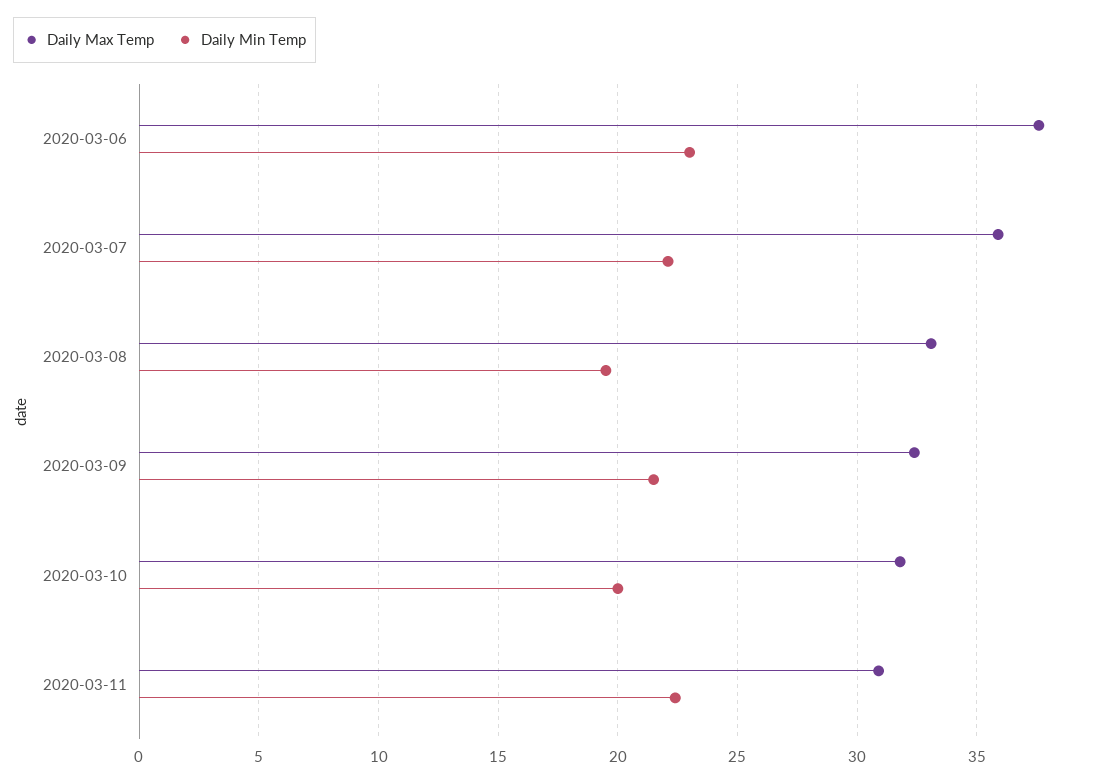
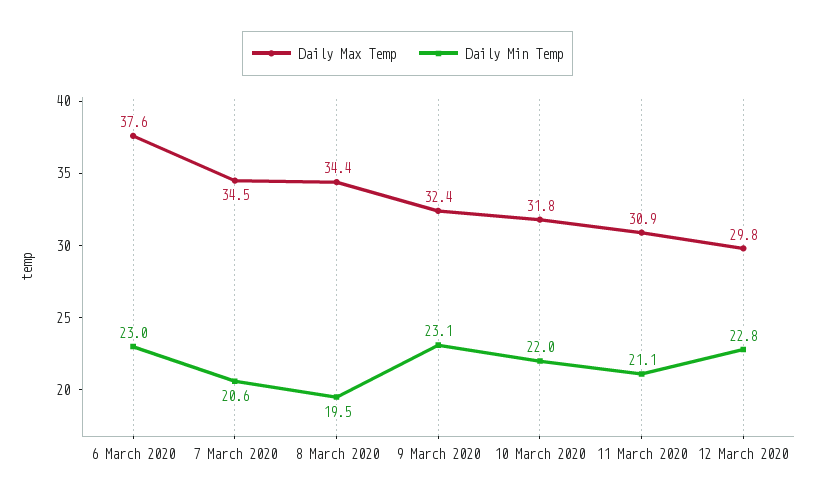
Daily Max Temp, 2020-03-07: 36 -> 34.5
Daily Min Temp, 2020-03-07: 22 -> 20.6
Daily Max Temp, 2020-03-08: 33 -> 34.4
Daily Min Temp, 2020-03-09: 21.5 -> 23.1
Daily Min Temp, 2020-03-10: 20 -> 22
Daily Min Temp, 2020-03-11: 22.5 -> 21.1
Daily Max Temp, 12 March 2020: none -> 29.8
Daily Min Temp, 12 March 2020: none -> 22.8

